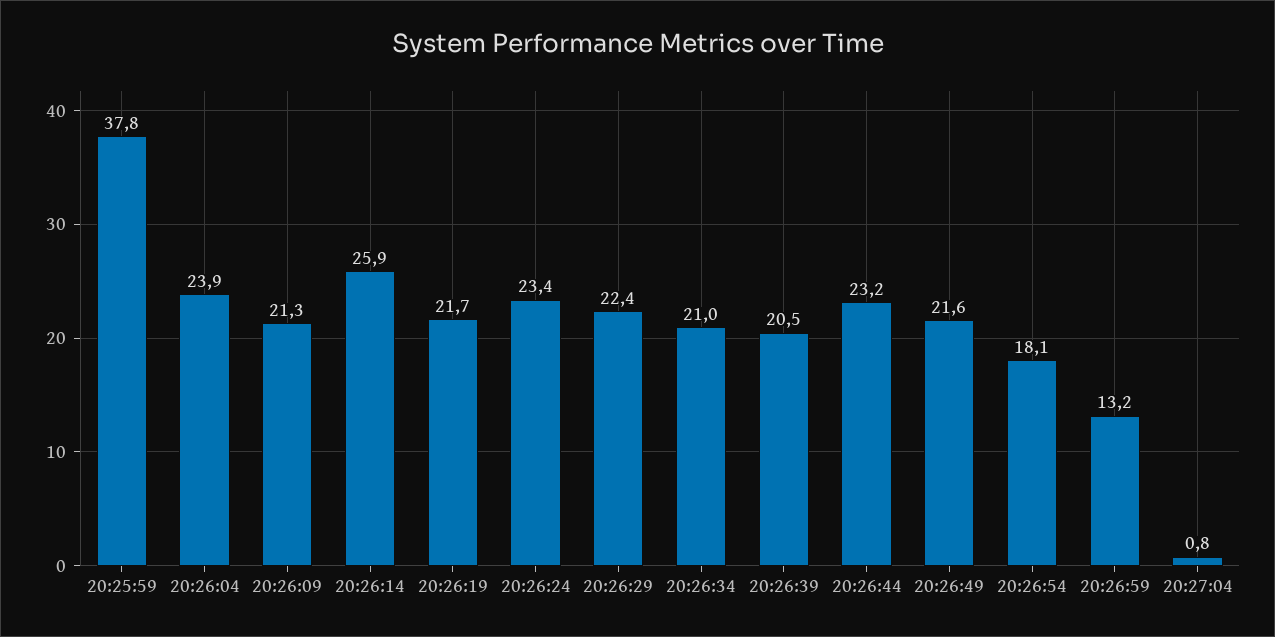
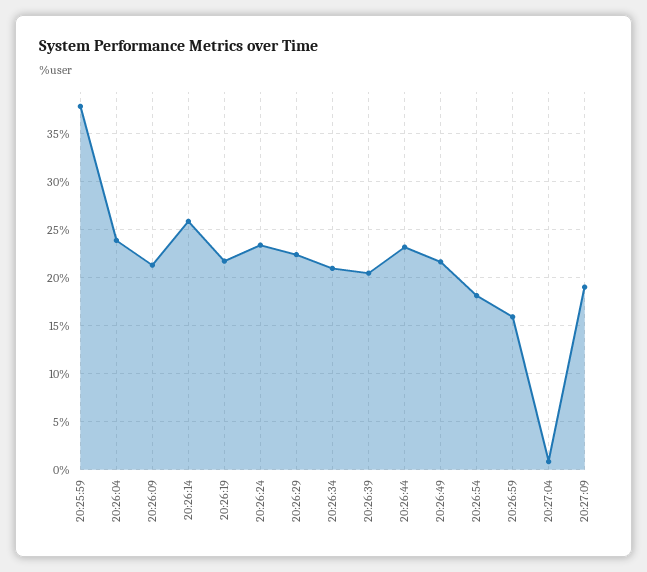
20:26:59: 13.2 -> 16
20:27:09: none -> 19

